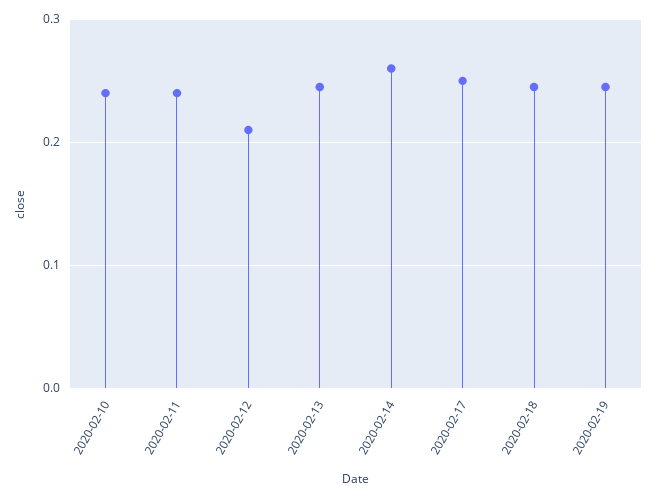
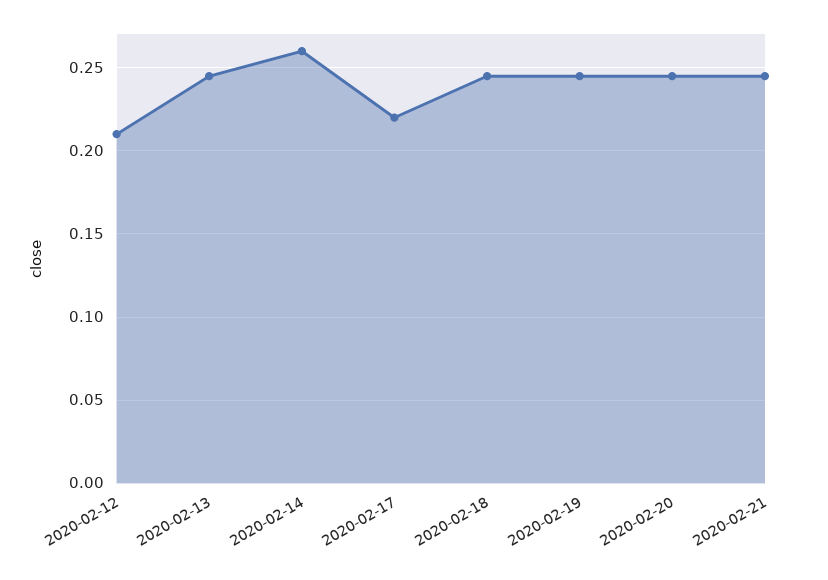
2020-02-10: 0.24 -> none
2020-02-11: 0.24 -> none
2020-02-17: 0.25 -> 0.22
2020-02-20: none -> 0.245
2020-02-21: none -> 0.245

